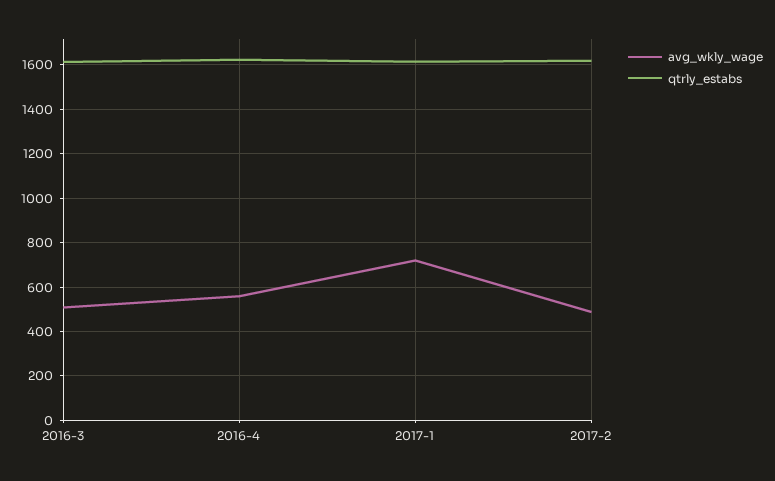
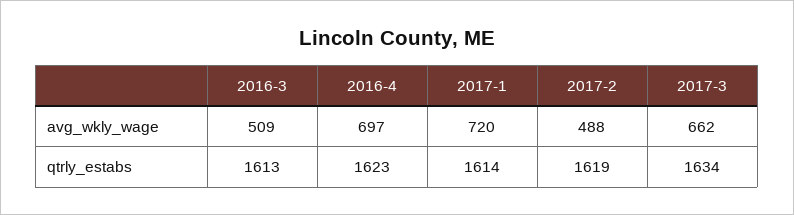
avg_wkly_wage, 2016-4: 550 -> 697
avg_wkly_wage, 2017-3: none -> 662
qtrly_estabs, 2017-3: none -> 1634

